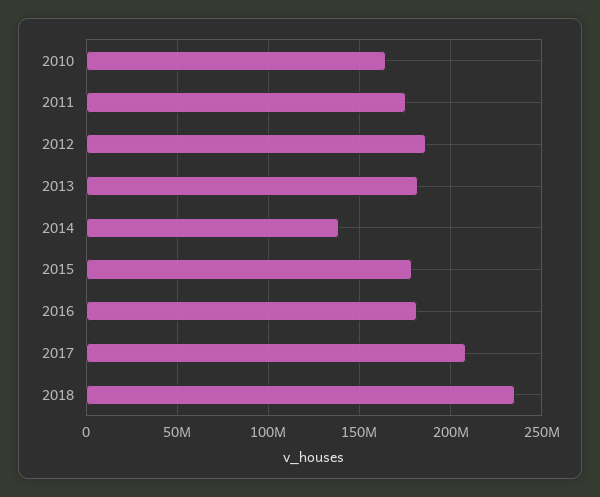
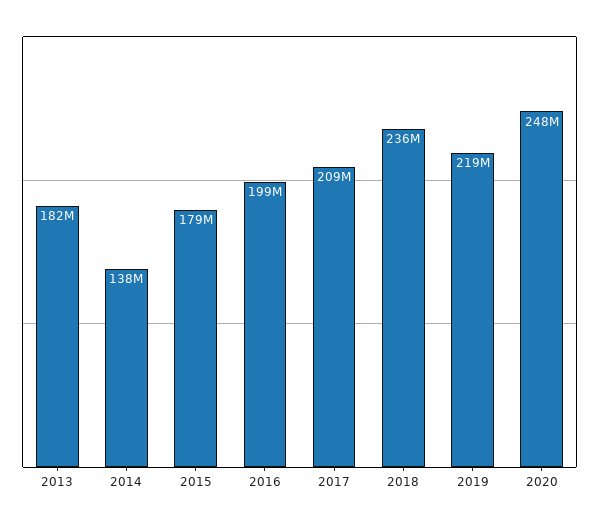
2010: 165000000 -> none
2011: 175000000 -> none
2012: 185000000 -> none
2016: 180000000 -> 199000000
2019: none -> 219000000
2020: none -> 248000000

